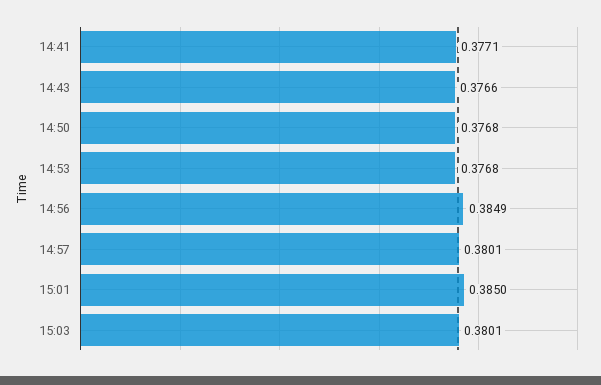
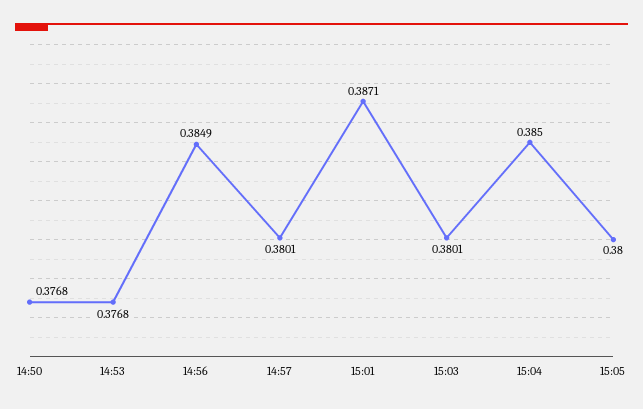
14:41: 0.3771 -> none
14:43: 0.3766 -> none
15:01: 0.385 -> 0.3871
15:04: none -> 0.385
15:05: none -> 0.38

